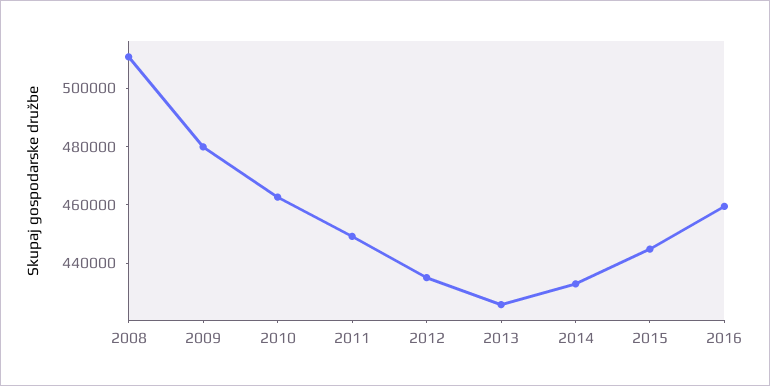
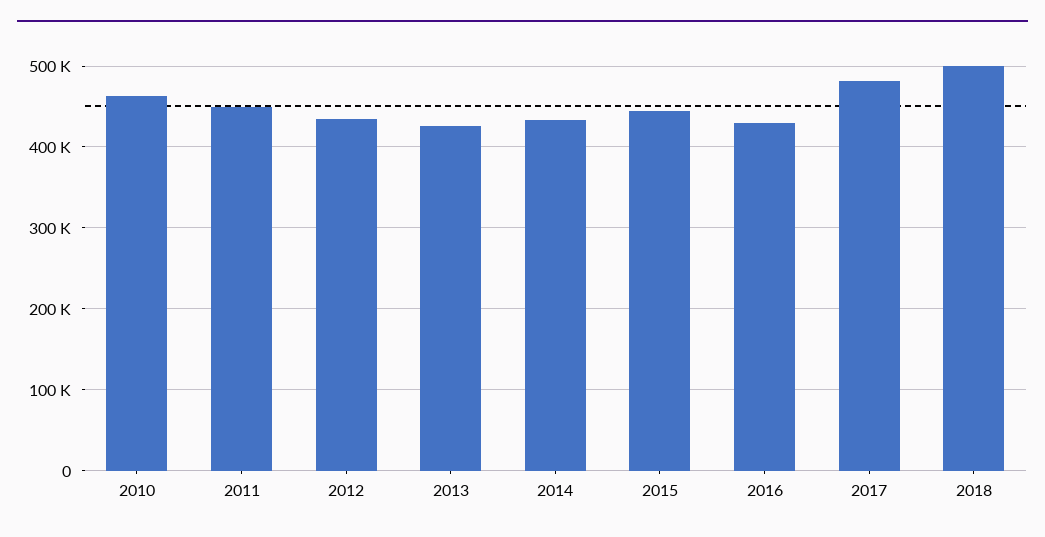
2008: 510000 -> none
2009: 480000 -> none
2016: 460000 -> 430000
2017: none -> 480000
2018: none -> 500000

